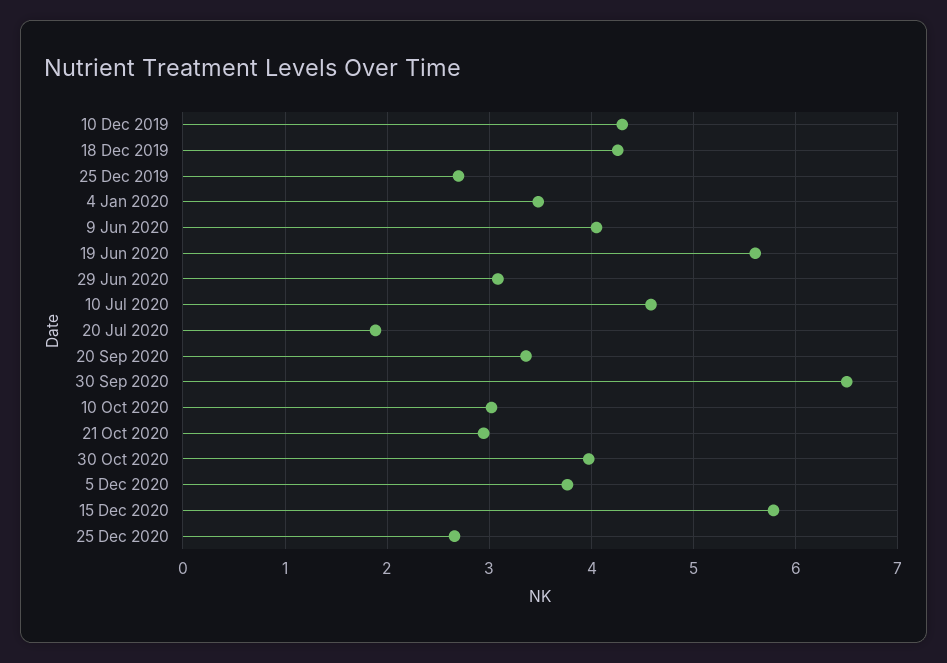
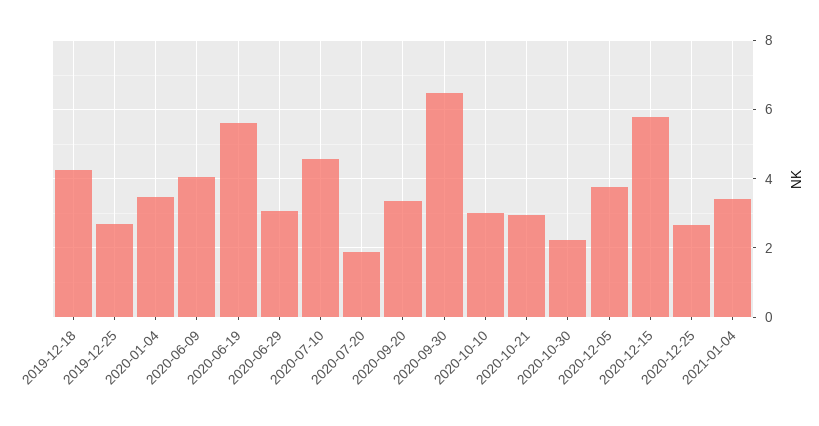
10 Dec 2019: 4.3 -> none
30 Oct 2020: 4 -> 2.2
2021-01-04: none -> 3.4

